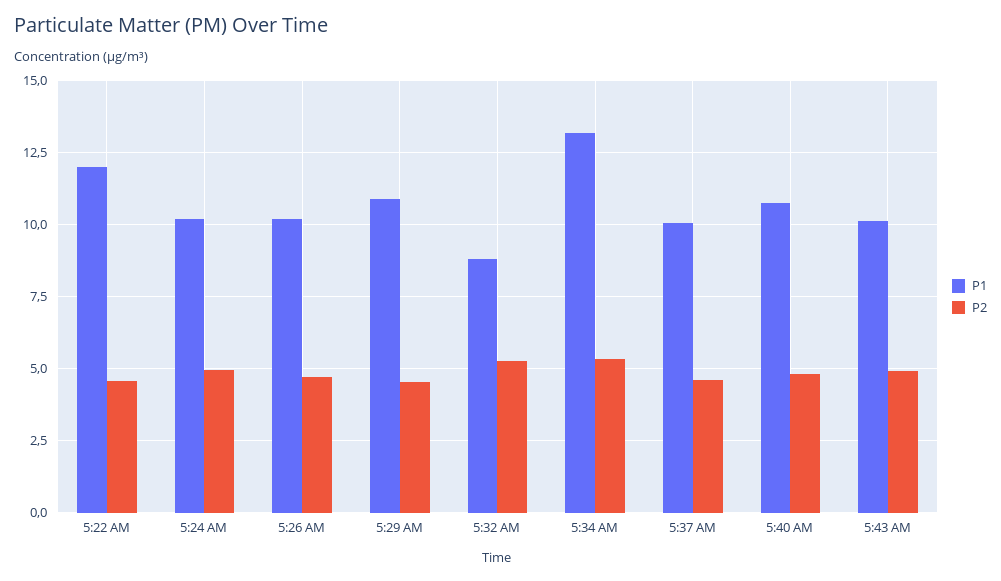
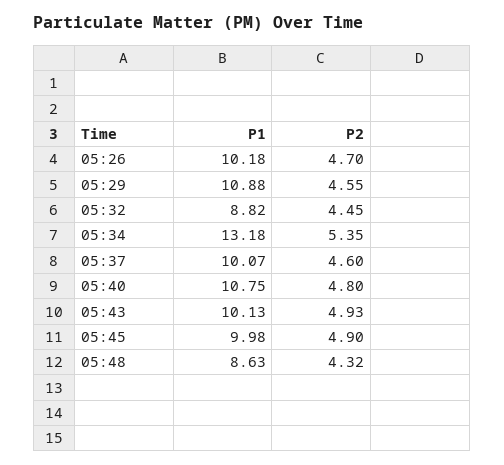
P1, 5:22 AM: 12 -> none
P2, 5:22 AM: 4.5 -> none
P1, 5:24 AM: 10.25 -> none
P2, 5:24 AM: 5 -> none
P2, 5:32 AM: 5.25 -> 4.45
P1, 05:45: none -> 9.98
P2, 05:45: none -> 4.9
P1, 05:48: none -> 8.63
P2, 05:48: none -> 4.32

